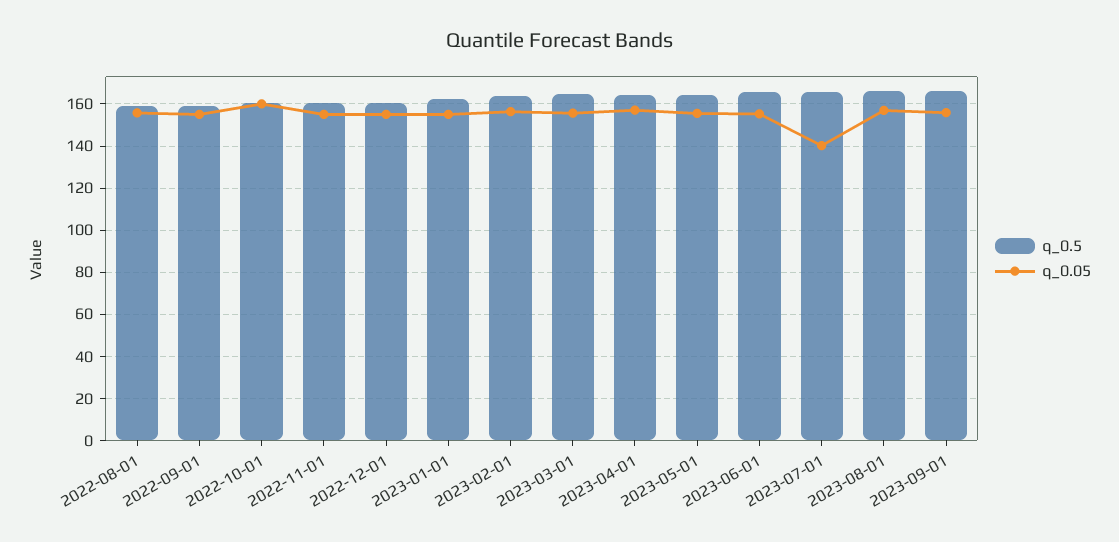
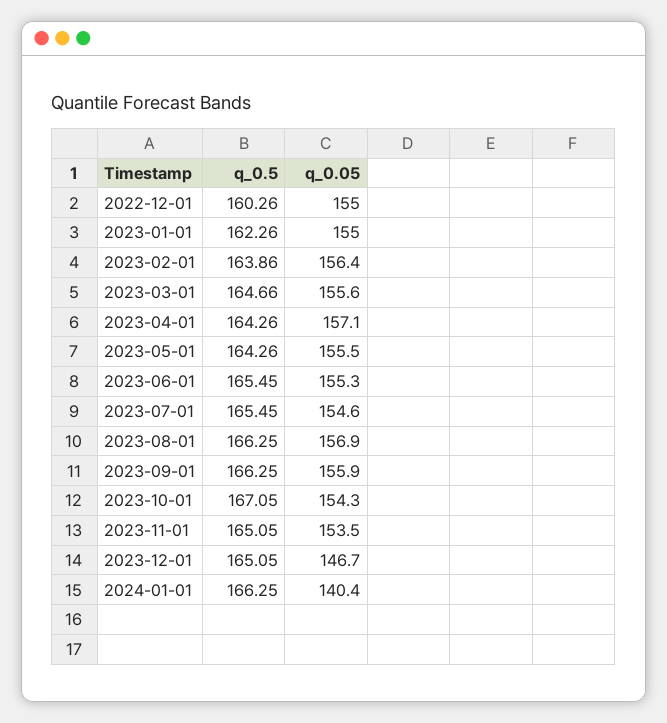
q_0.5, 2022-08-01: 160 -> none
q_0.05, 2022-08-01: 155 -> none
q_0.5, 2022-09-01: 160 -> none
q_0.05, 2022-09-01: 155 -> none
q_0.5, 2022-10-01: 160 -> none
q_0.05, 2022-10-01: 160 -> none
q_0.5, 2022-11-01: 160 -> none
q_0.05, 2022-11-01: 155 -> none
q_0.05, 2023-07-01: 140 -> 154.6
q_0.5, 2023-10-01: none -> 167.05
q_0.05, 2023-10-01: none -> 154.3
q_0.5, 2023-11-01: none -> 165.05
q_0.05, 2023-11-01: none -> 153.5
q_0.5, 2023-12-01: none -> 165.05
q_0.05, 2023-12-01: none -> 146.7
q_0.5, 2024-01-01: none -> 166.25
q_0.05, 2024-01-01: none -> 140.4

